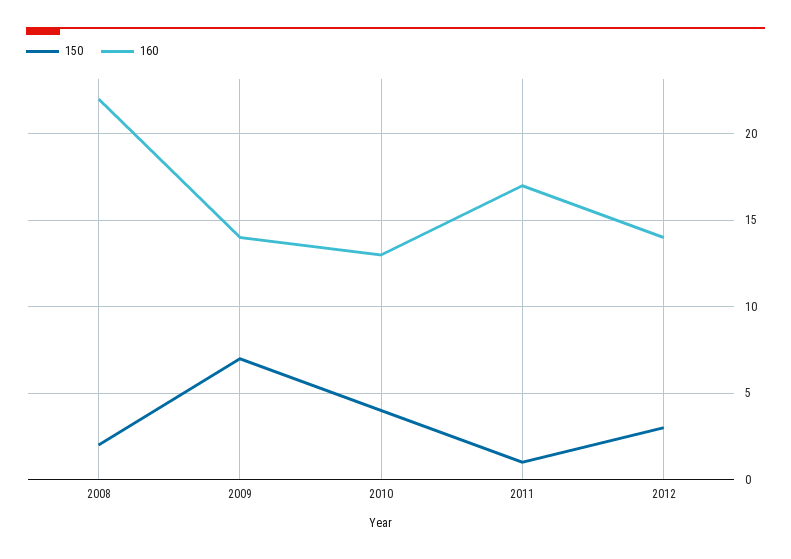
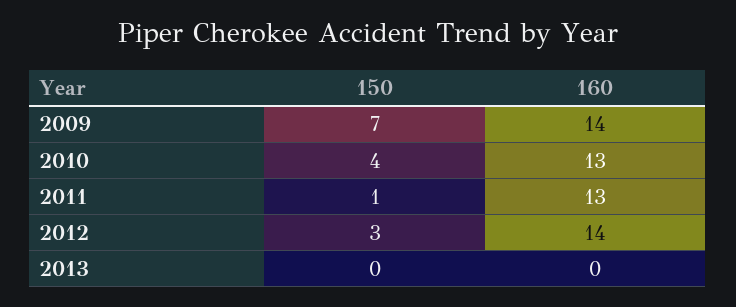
150, 2008: 2 -> none
160, 2008: 22 -> none
160, 2011: 17 -> 13
150, 2013: none -> 0
160, 2013: none -> 0

